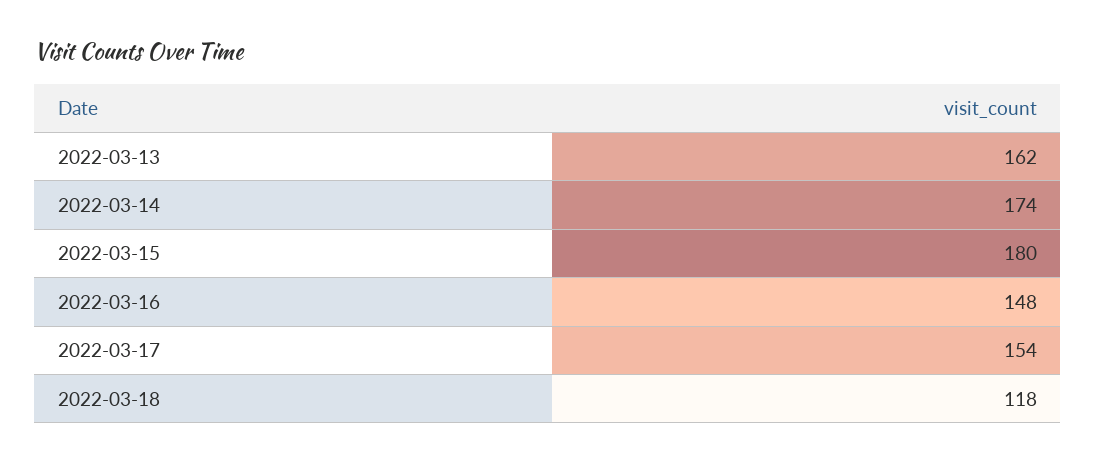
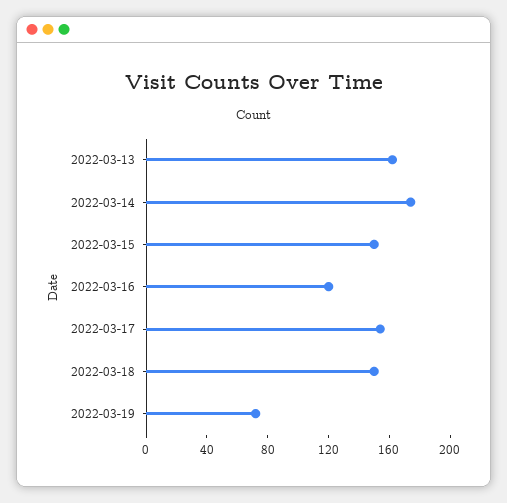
2022-03-15: 180 -> 150
2022-03-16: 148 -> 120
2022-03-18: 118 -> 150
2022-03-19: none -> 70

